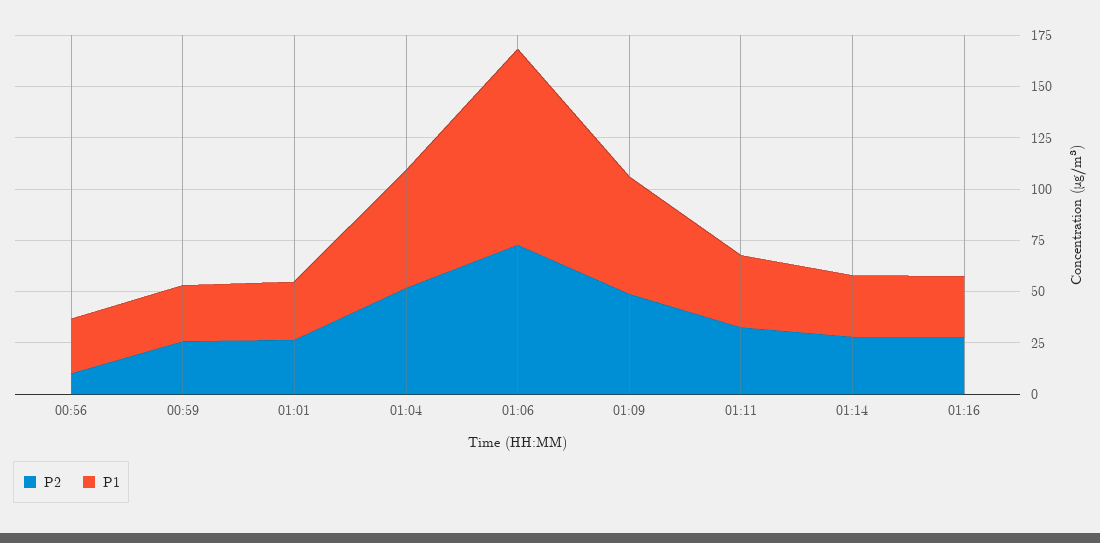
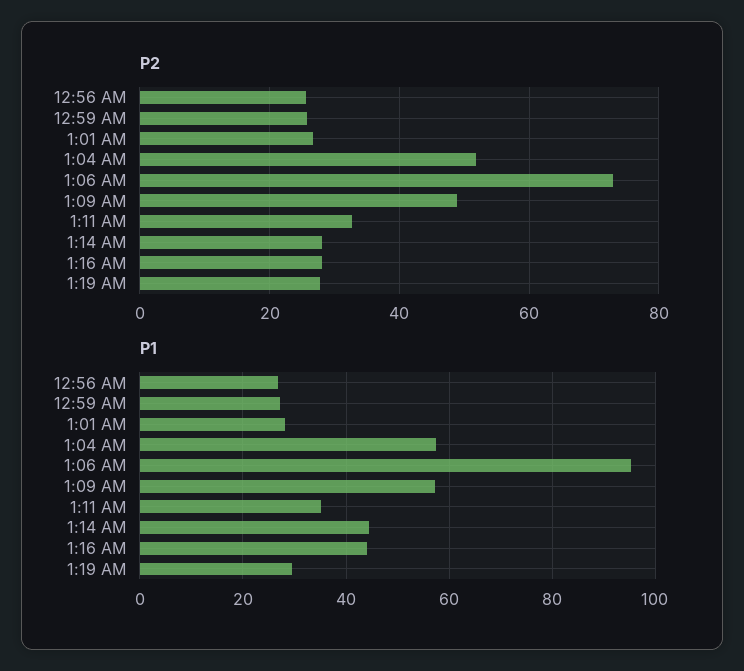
P2, 00:56: 10 -> 26
P1, 01:14: 30 -> 44
P1, 01:16: 30 -> 44
P2, 1:19 AM: none -> 28
P1, 1:19 AM: none -> 30

